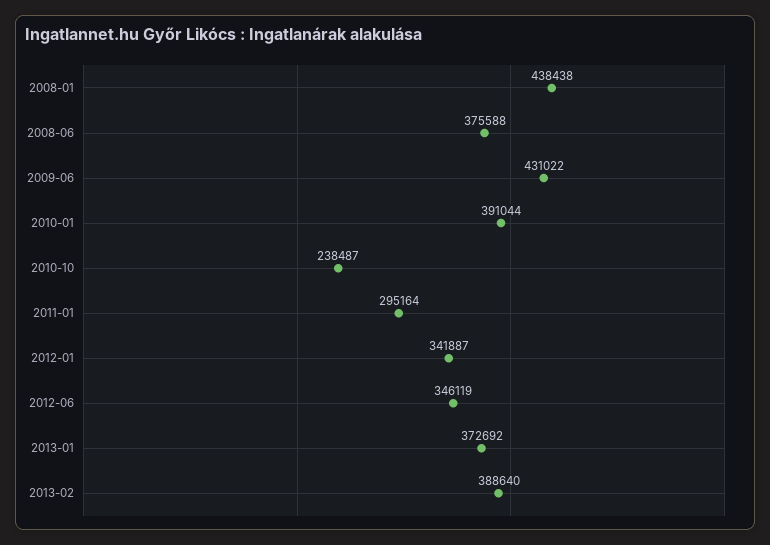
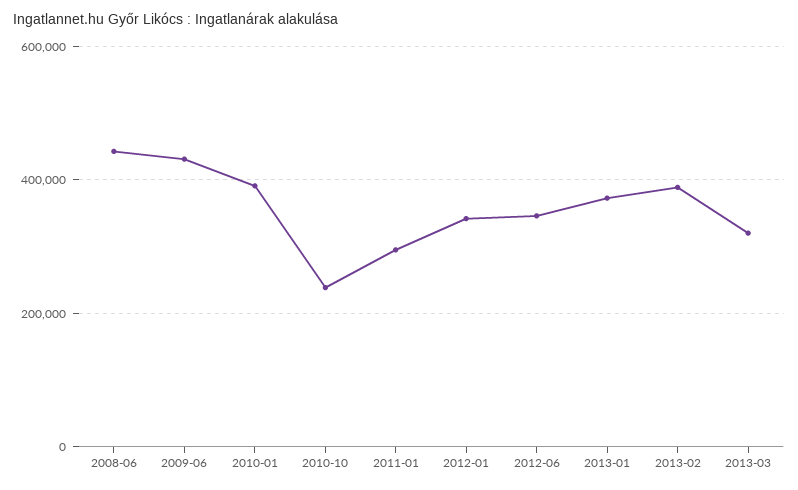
2008-01: 438438 -> none
2008-06: 375588 -> 440000
2013-03: none -> 320000

